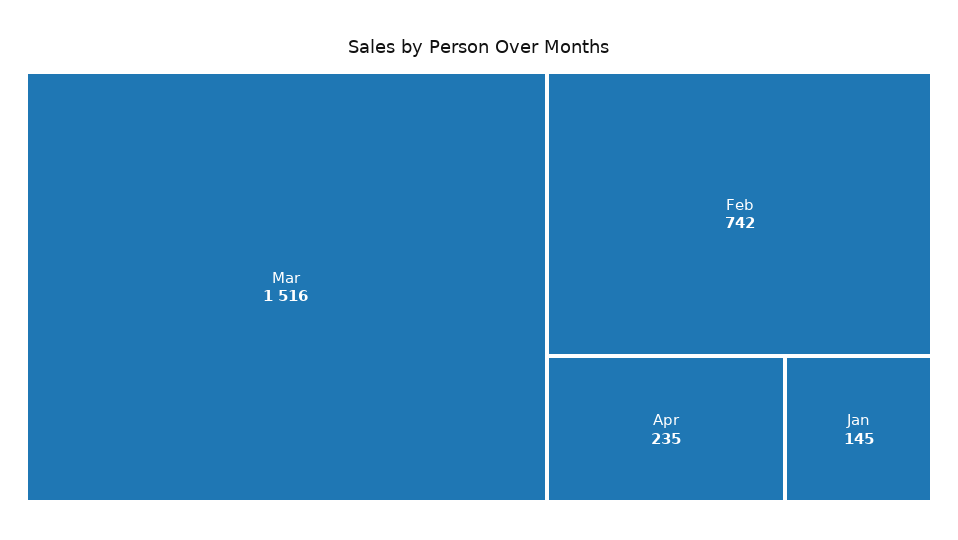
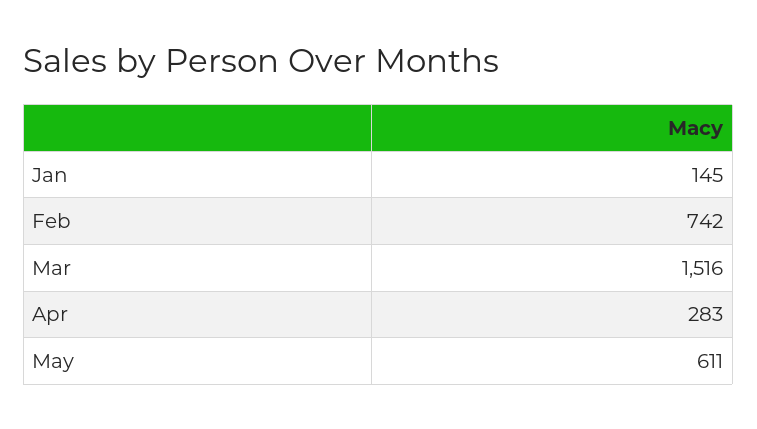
Apr: 235 -> 283
May: none -> 611

